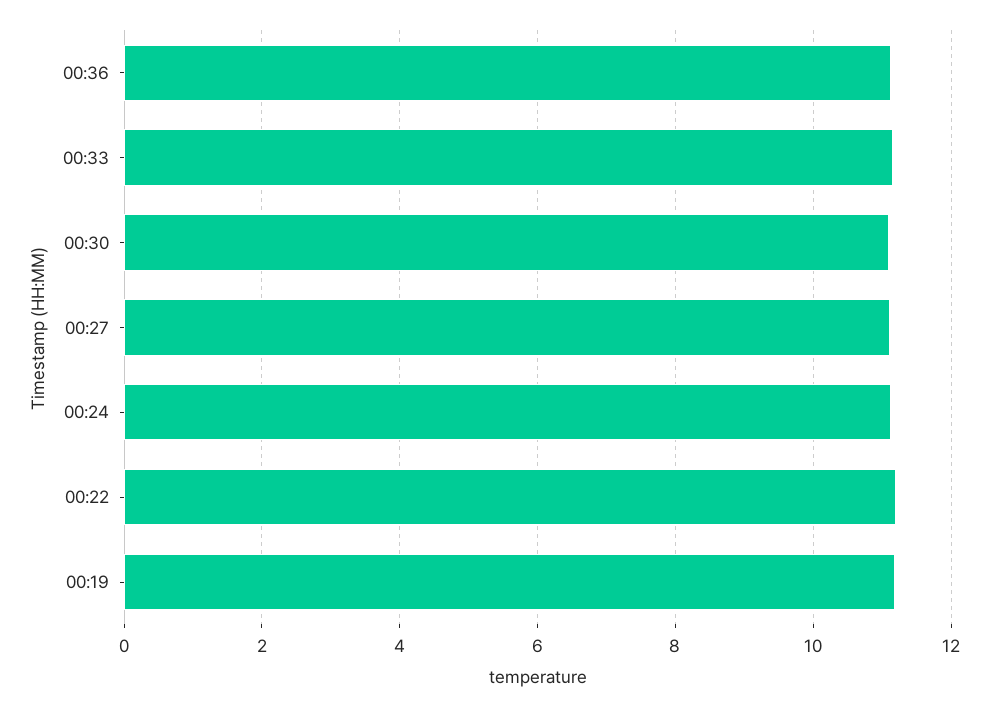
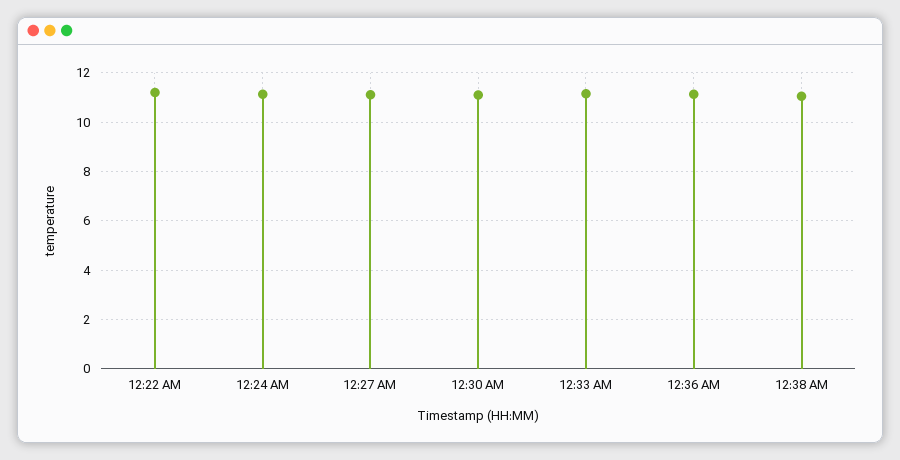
00:19: 11.2 -> none
12:38 AM: none -> 11

